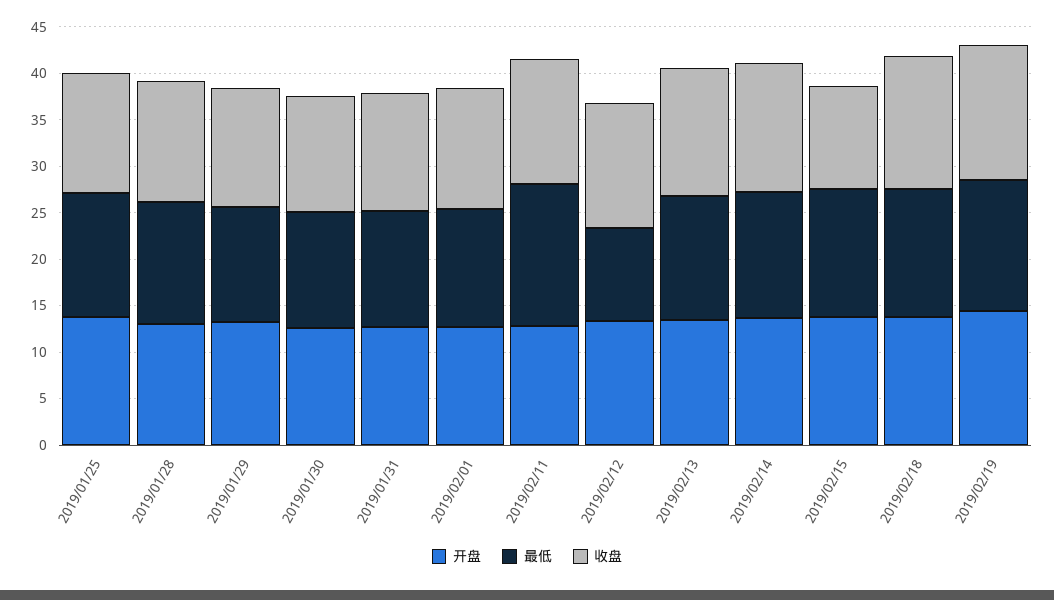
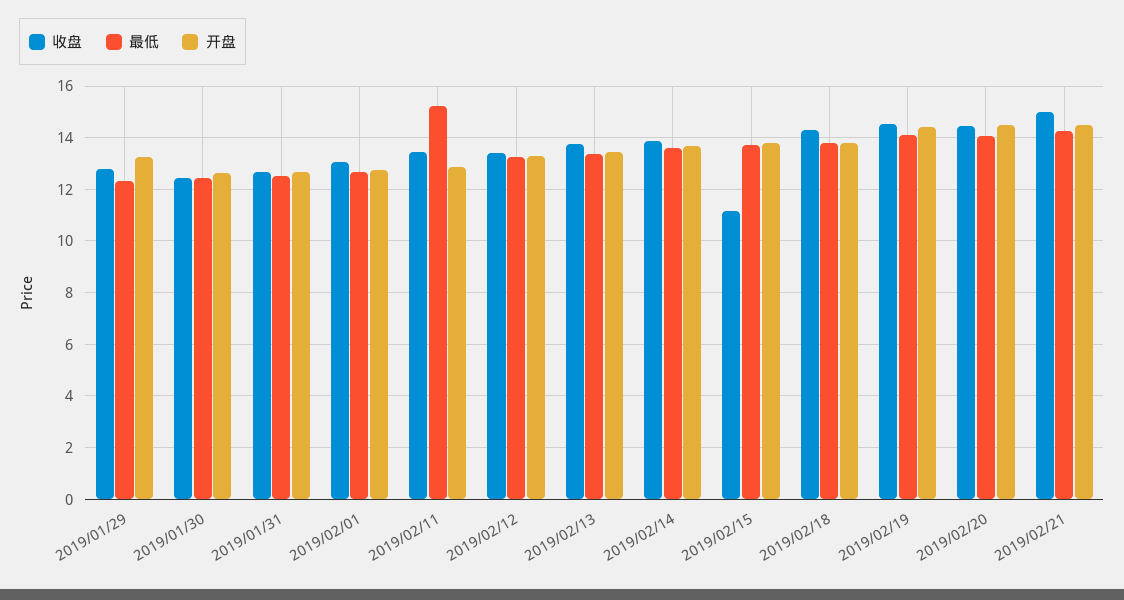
开盘, 2019/01/25: 14 -> none
最低, 2019/01/25: 13 -> none
收盘, 2019/01/25: 13 -> none
开盘, 2019/01/28: 13 -> none
最低, 2019/01/28: 13 -> none
收盘, 2019/01/28: 13 -> none
最低, 2019/02/12: 10 -> 13.25
收盘, 2019/02/20: none -> 14.5
最低, 2019/02/20: none -> 14
开盘, 2019/02/20: none -> 14.5
收盘, 2019/02/21: none -> 15
最低, 2019/02/21: none -> 14.25
开盘, 2019/02/21: none -> 14.5

